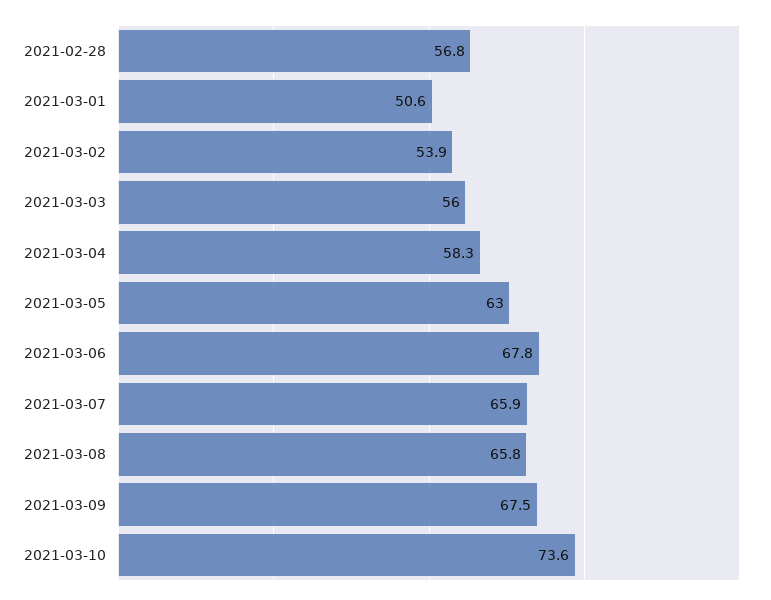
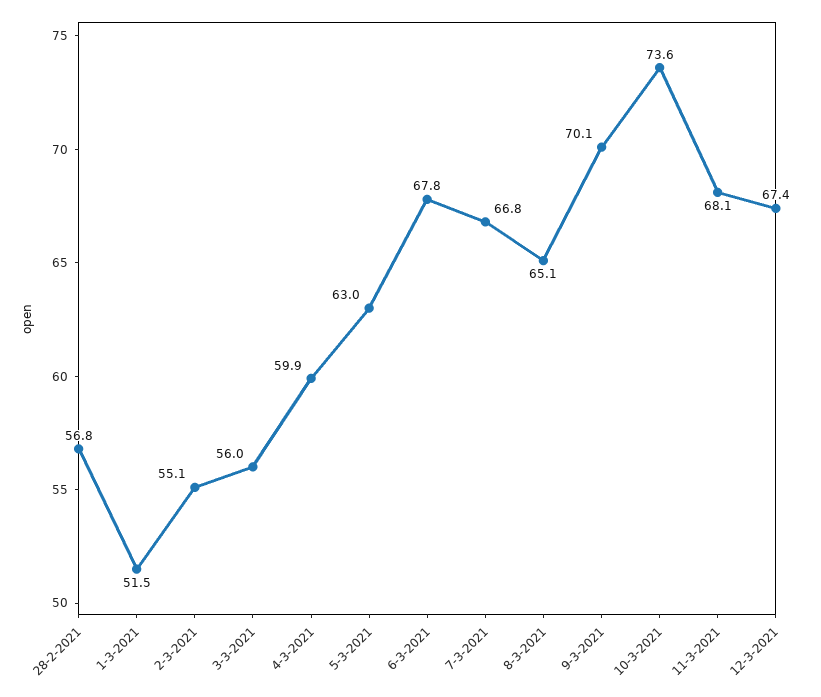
2021-03-01: 50.6 -> 51.5
2021-03-02: 53.9 -> 55.1
2021-03-04: 58.3 -> 59.9
2021-03-07: 65.9 -> 66.8
2021-03-08: 65.8 -> 65.1
2021-03-09: 67.5 -> 70.1
11-3-2021: none -> 68.1
12-3-2021: none -> 67.4

